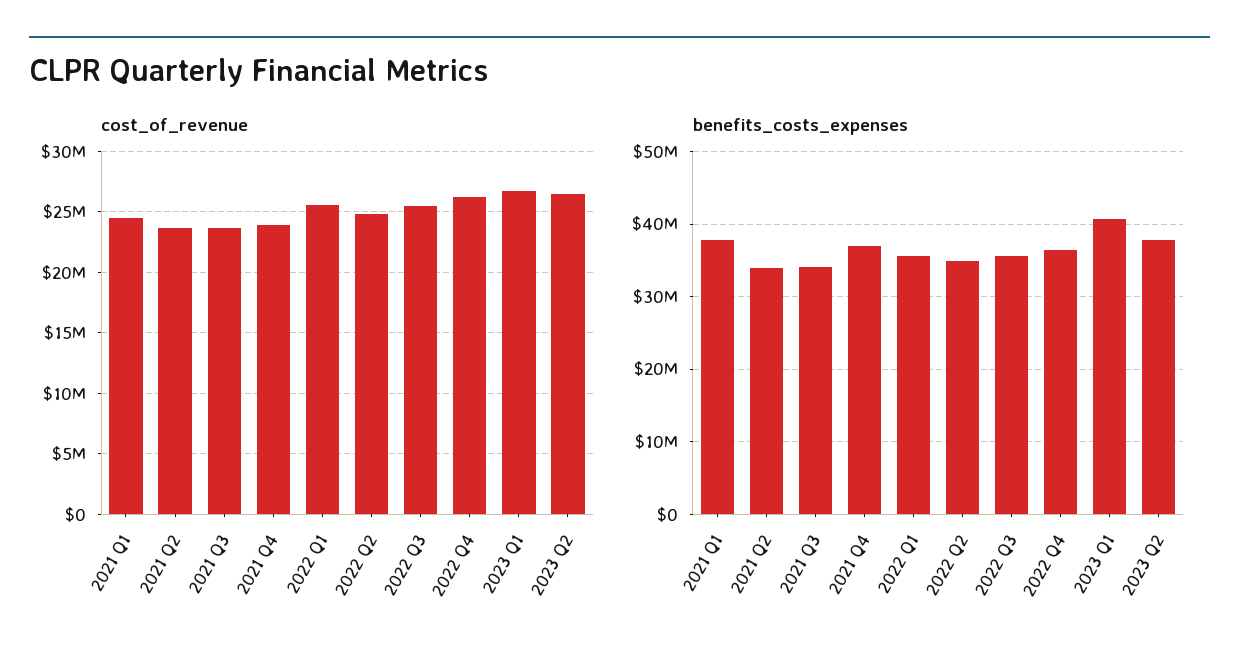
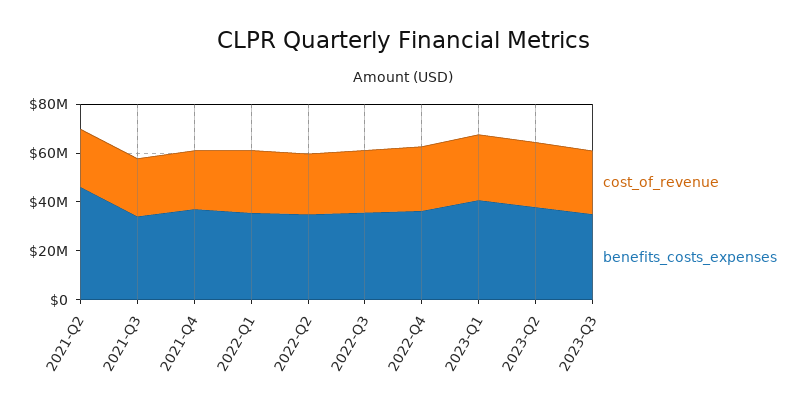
cost_of_revenue, 2021 Q1: 24500000 -> none
benefits_costs_expenses, 2021 Q1: 38000000 -> none
benefits_costs_expenses, 2021 Q2: 34000000 -> 45000000
cost_of_revenue, 2023-Q3: none -> 25000000
benefits_costs_expenses, 2023-Q3: none -> 35000000

